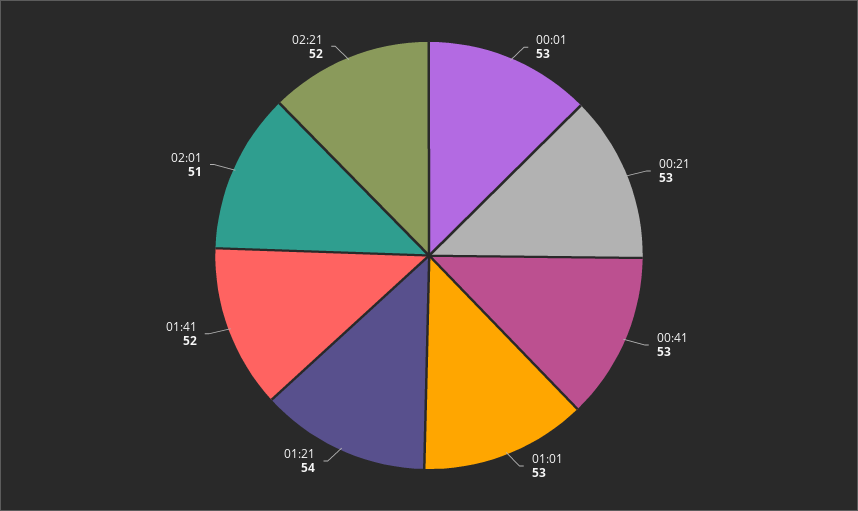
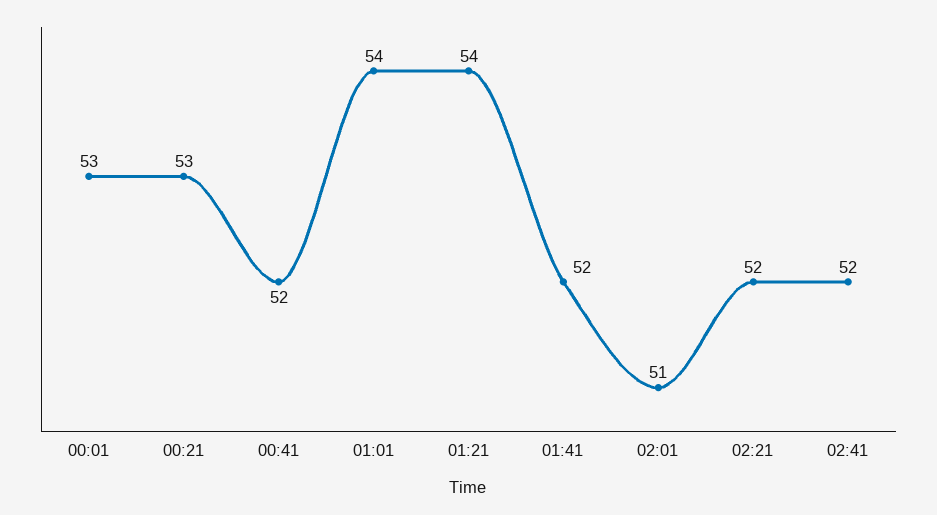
00:41: 53 -> 52
01:01: 53 -> 54
02:41: none -> 52

